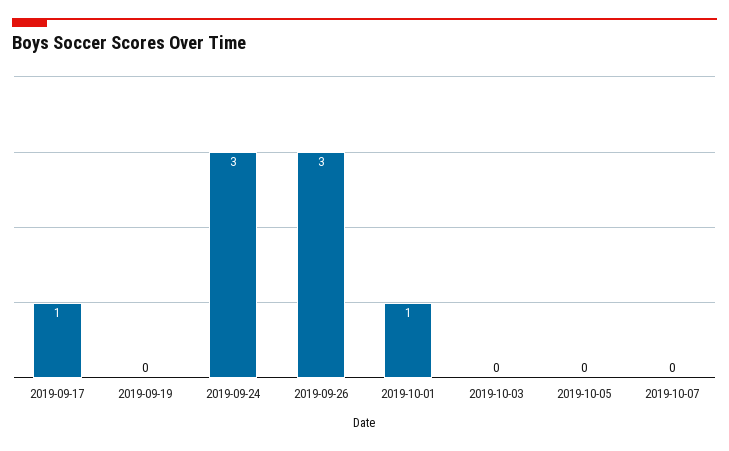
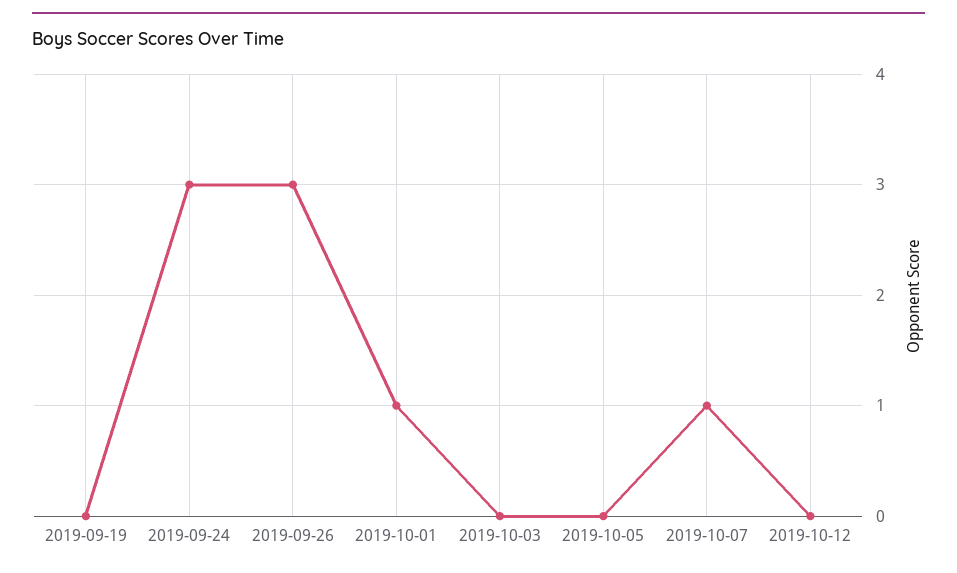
2019-09-17: 1 -> none
2019-10-07: 0 -> 1
2019-10-12: none -> 0

